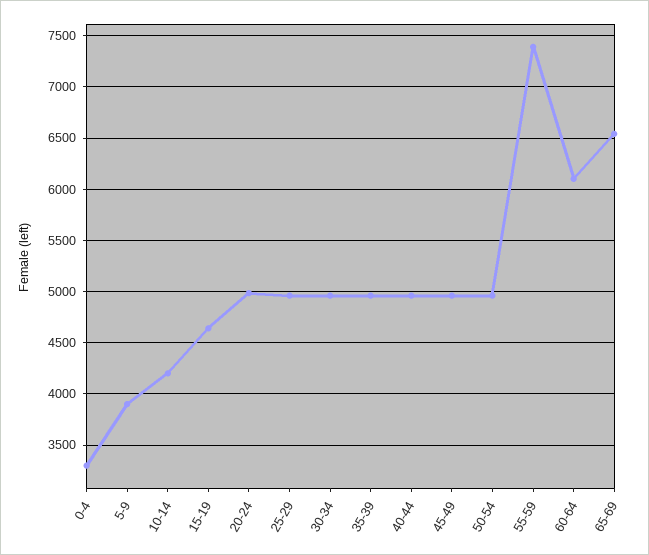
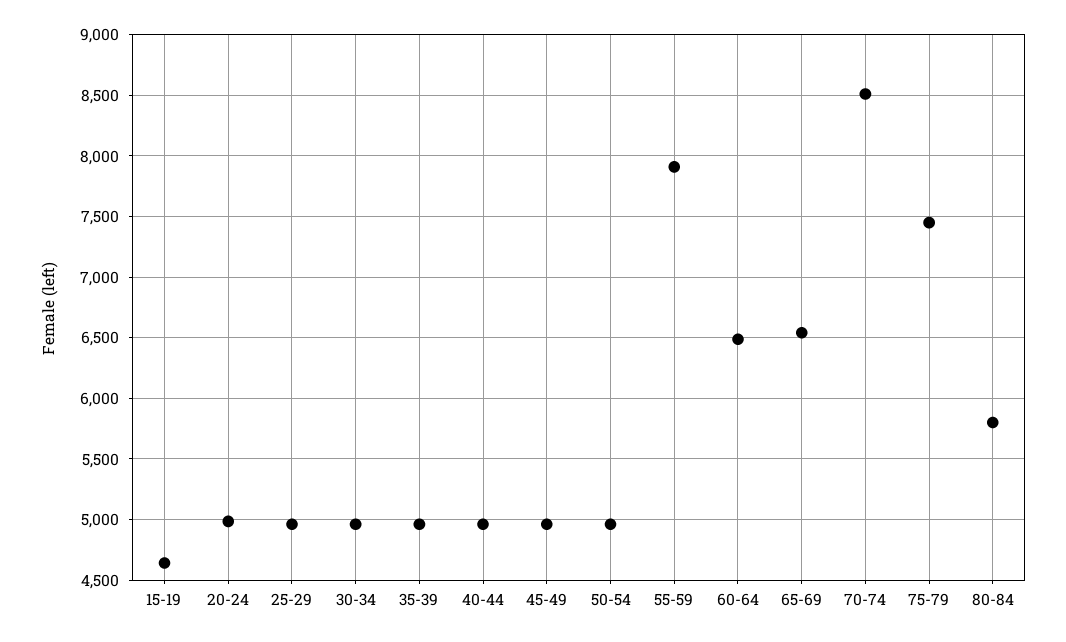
0-4: 3300 -> none
5-9: 3900 -> none
10-14: 4200 -> none
55-59: 7400 -> 7900
60-64: 6100 -> 6500
70-74: none -> 8500
75-79: none -> 7450
80-84: none -> 5800

